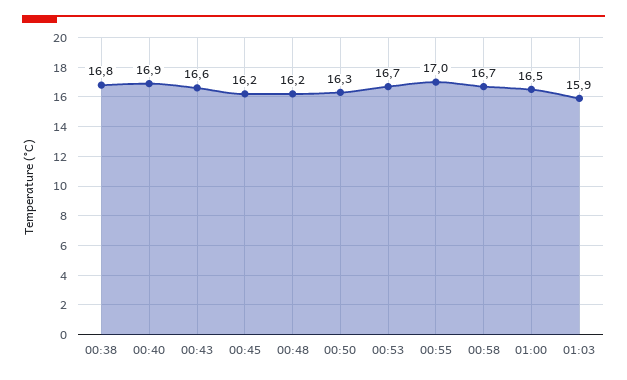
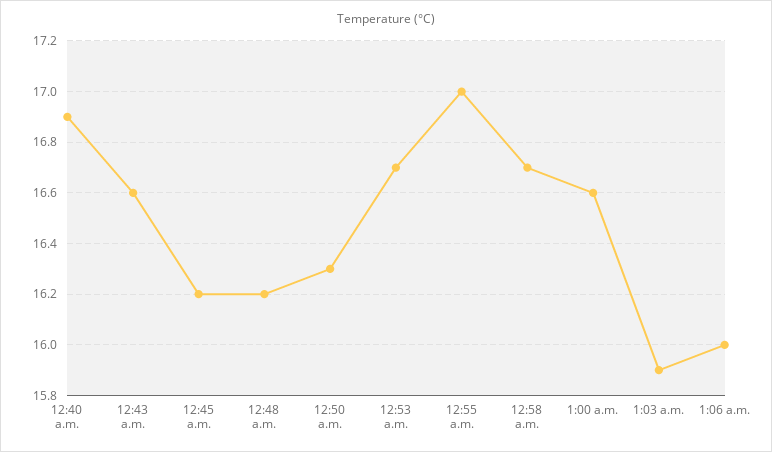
00:38: 16.8 -> none
01:00: 16.5 -> 16.6
1:06 a.m.: none -> 16

